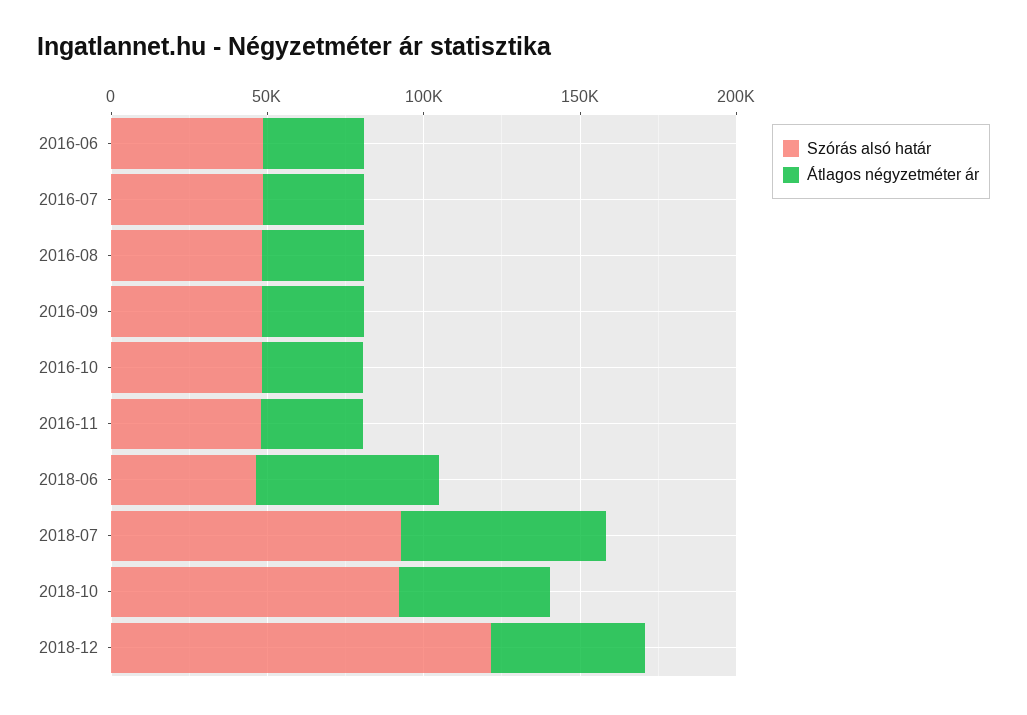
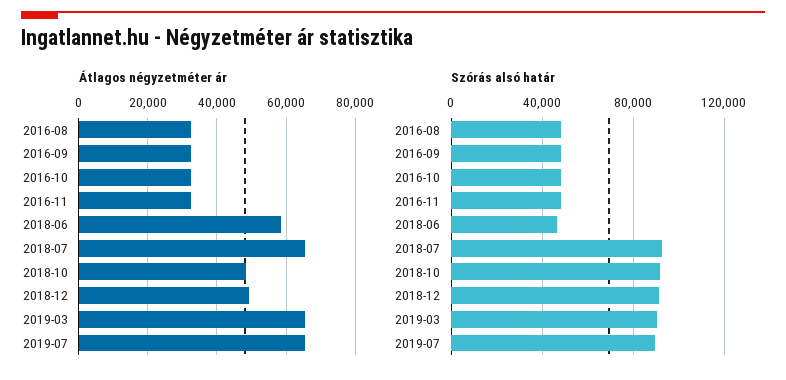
Szórás alsó határ, 2016-06: 50000 -> none
Átlagos négyzetméter ár, 2016-06: 30000 -> none
Szórás alsó határ, 2016-07: 50000 -> none
Átlagos négyzetméter ár, 2016-07: 30000 -> none
Szórás alsó határ, 2018-12: 120000 -> 90000
Átlagos négyzetméter ár, 2019-03: none -> 66000
Átlagos négyzetméter ár, 2019-07: none -> 66000
Szórás alsó határ, 2019-03: none -> 90000
Szórás alsó határ, 2019-07: none -> 90000

